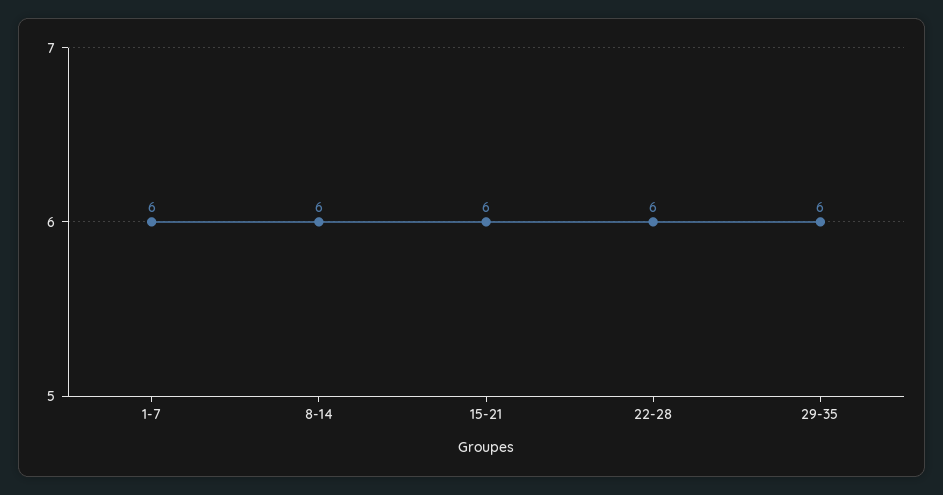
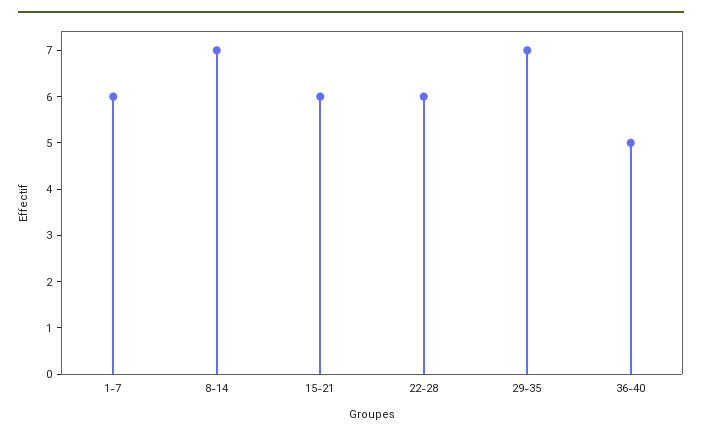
8-14: 6 -> 7
29-35: 6 -> 7
36-40: none -> 5

